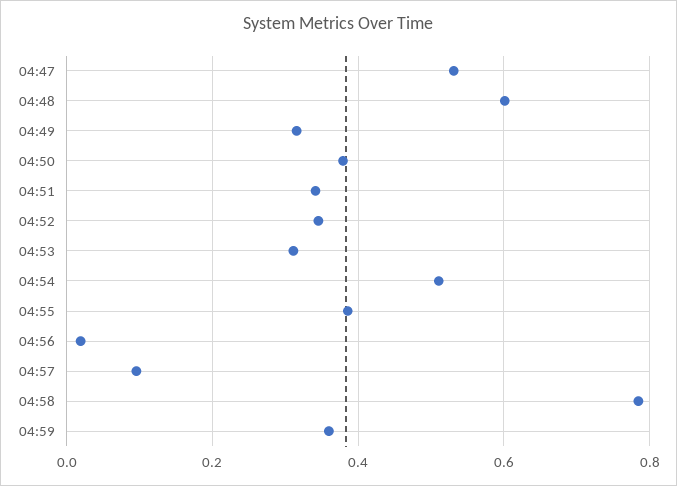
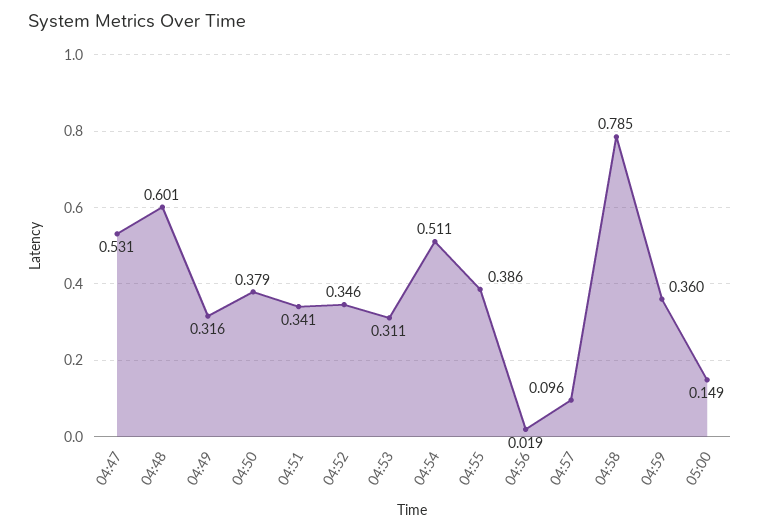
05:00: none -> 0.149

